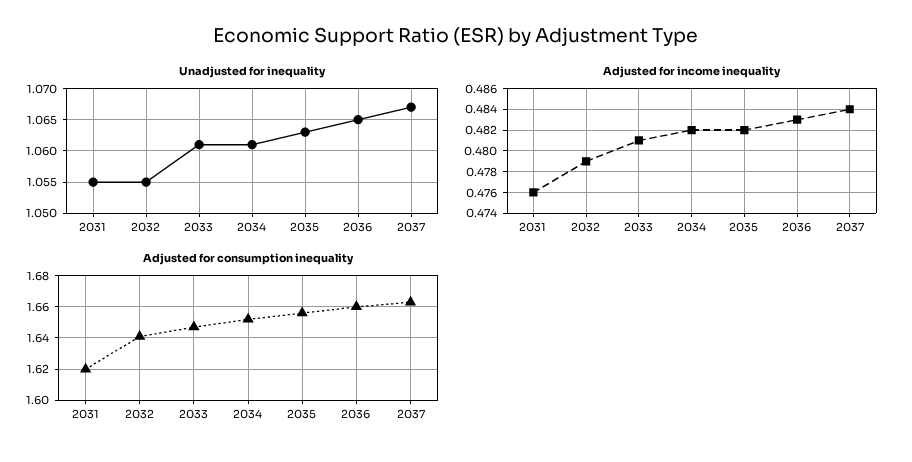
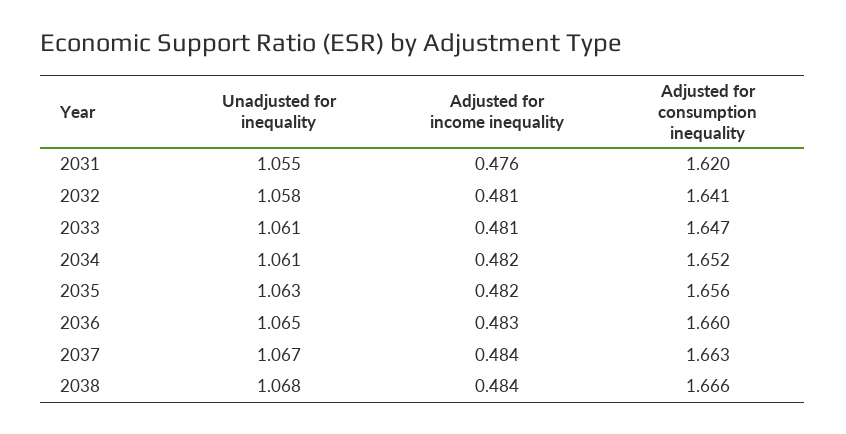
Unadjusted for inequality, 2032: 1.055 -> 1.058
Adjusted for income inequality, 2032: 0.479 -> 0.481
Unadjusted for inequality, 2038: none -> 1.068
Adjusted for income inequality, 2038: none -> 0.484
Adjusted for consumption inequality, 2038: none -> 1.666

